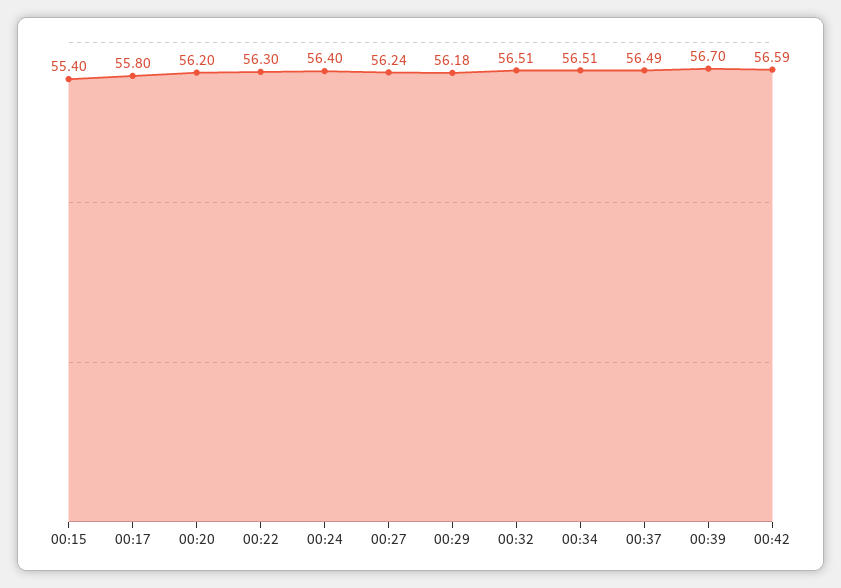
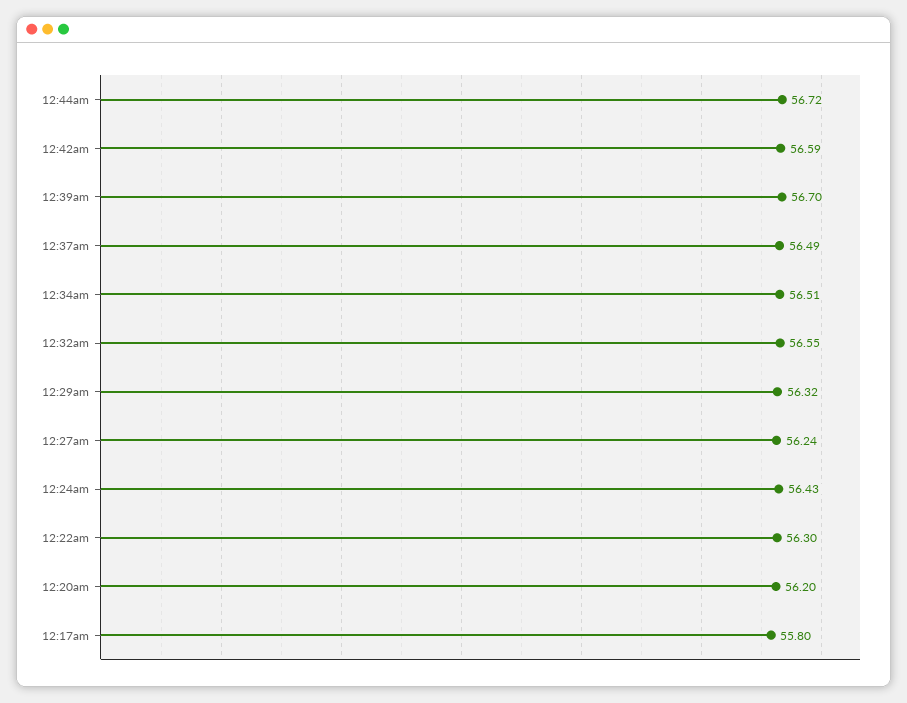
00:15: 55.4 -> none
00:24: 56.4 -> 56.43
00:29: 56.18 -> 56.32
00:32: 56.51 -> 56.55
12:44am: none -> 56.72

